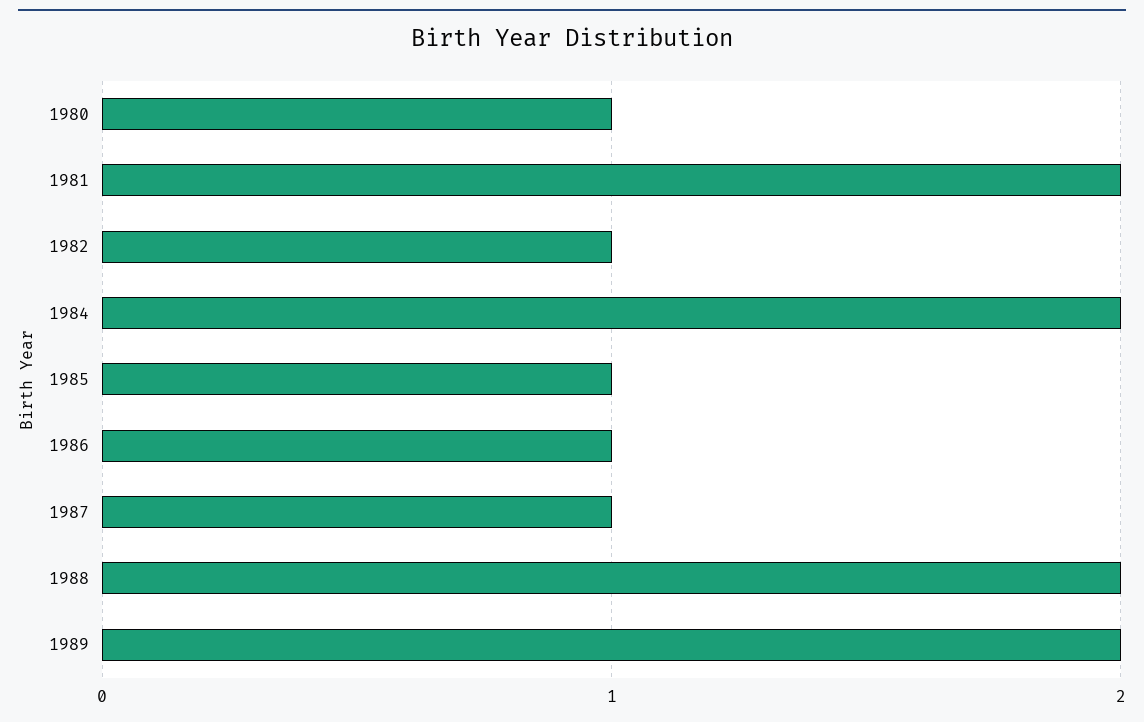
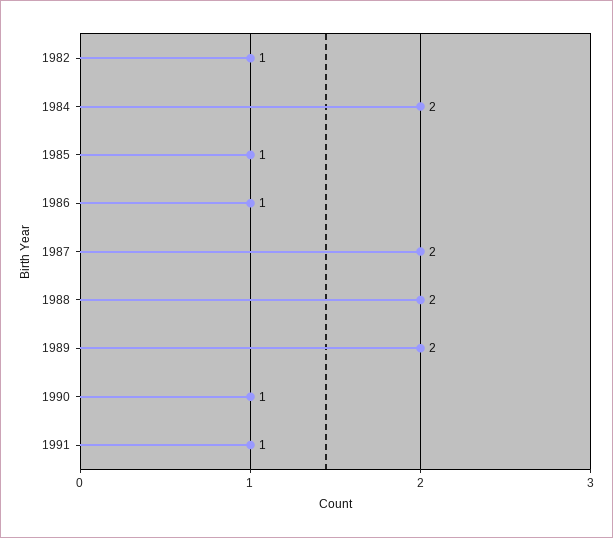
1980: 1 -> none
1981: 2 -> none
1987: 1 -> 2
1990: none -> 1
1991: none -> 1

